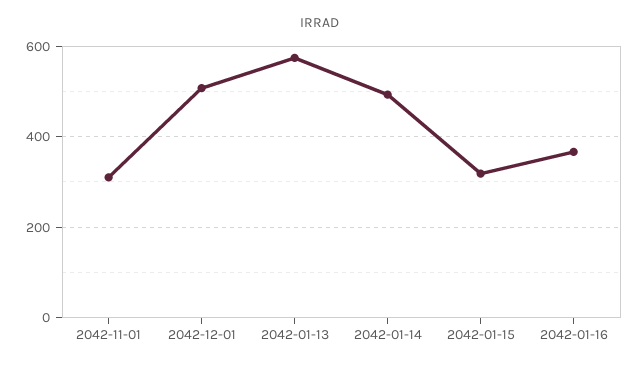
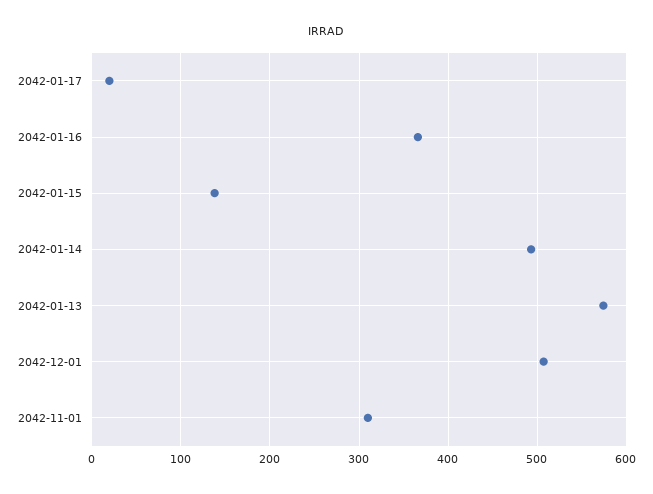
2042-01-15: 320 -> 140
2042-01-17: none -> 20

